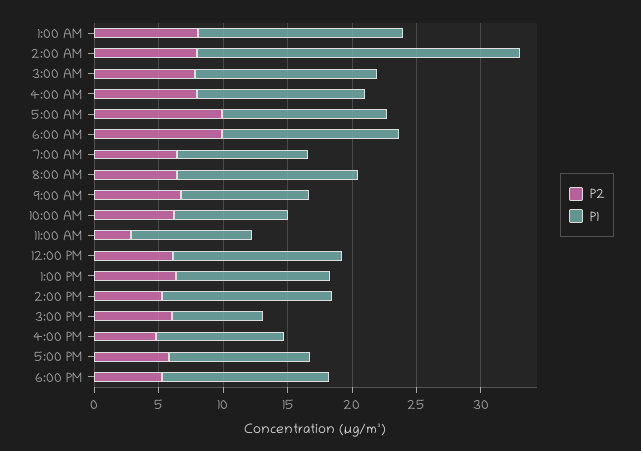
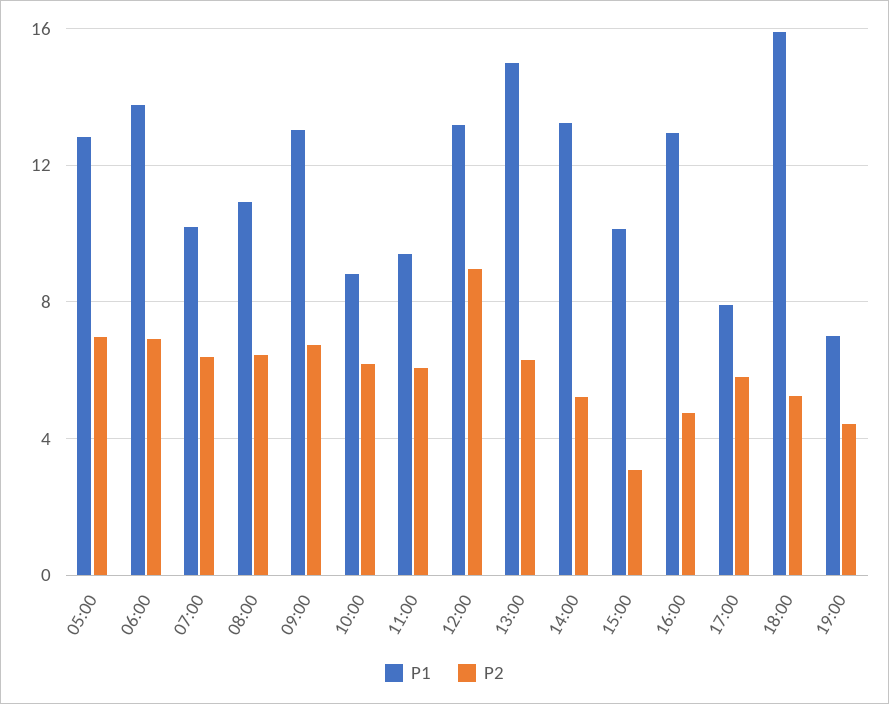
P2, 1:00 AM: 8 -> none
P1, 1:00 AM: 16 -> none
P2, 2:00 AM: 8 -> none
P1, 2:00 AM: 25 -> none
P2, 3:00 AM: 8 -> none
P1, 3:00 AM: 14 -> none
P2, 4:00 AM: 8 -> none
P1, 4:00 AM: 13 -> none
P2, 5:00 AM: 10 -> 7
P2, 6:00 AM: 10 -> 7
P1, 8:00 AM: 14 -> 11
P1, 9:00 AM: 10 -> 13
P2, 11:00 AM: 3 -> 6
P2, 12:00 PM: 6 -> 9
P1, 1:00 PM: 12 -> 15
P2, 3:00 PM: 6 -> 3
P1, 3:00 PM: 7 -> 10
P1, 4:00 PM: 10 -> 13
P1, 5:00 PM: 11 -> 8
P1, 6:00 PM: 13 -> 16
P1, 19:00: none -> 7
P2, 19:00: none -> 4.5

